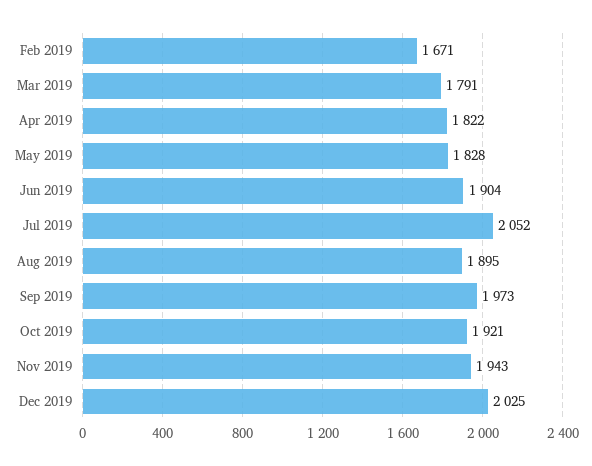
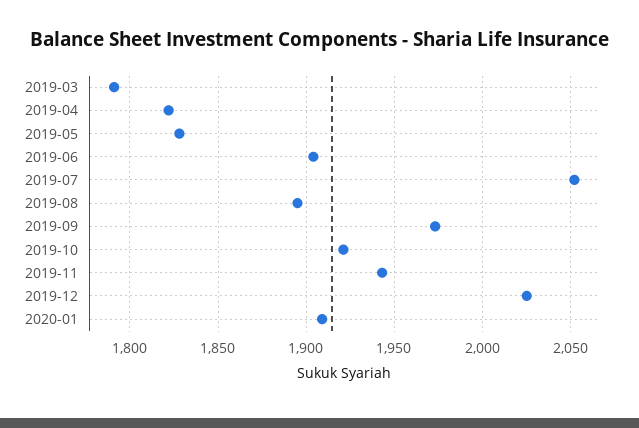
Feb 2019: 1671 -> none
2020-01: none -> 1910

